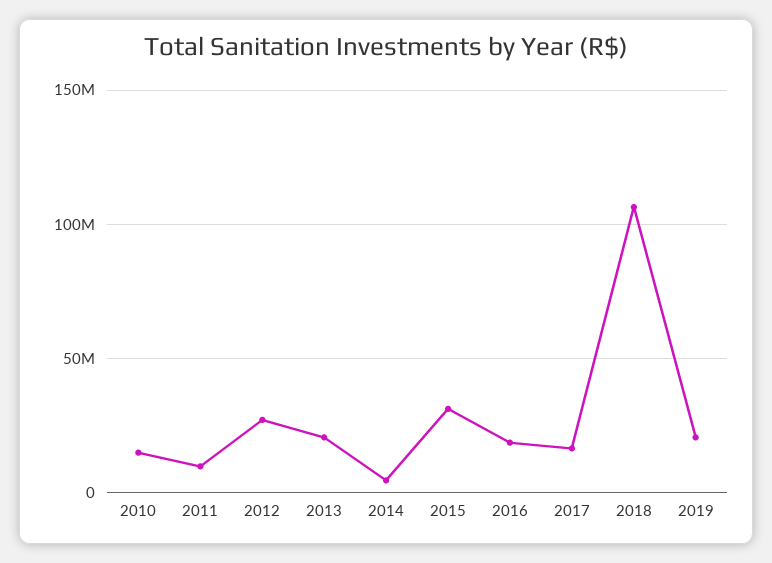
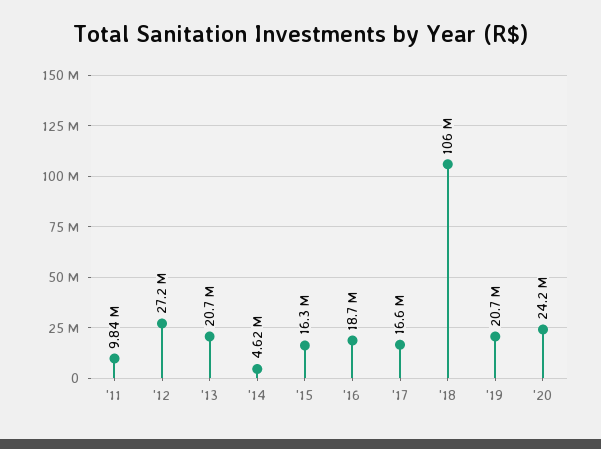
2010: 15000000 -> none
2015: 30000000 -> 16300000
'20: none -> 24200000

